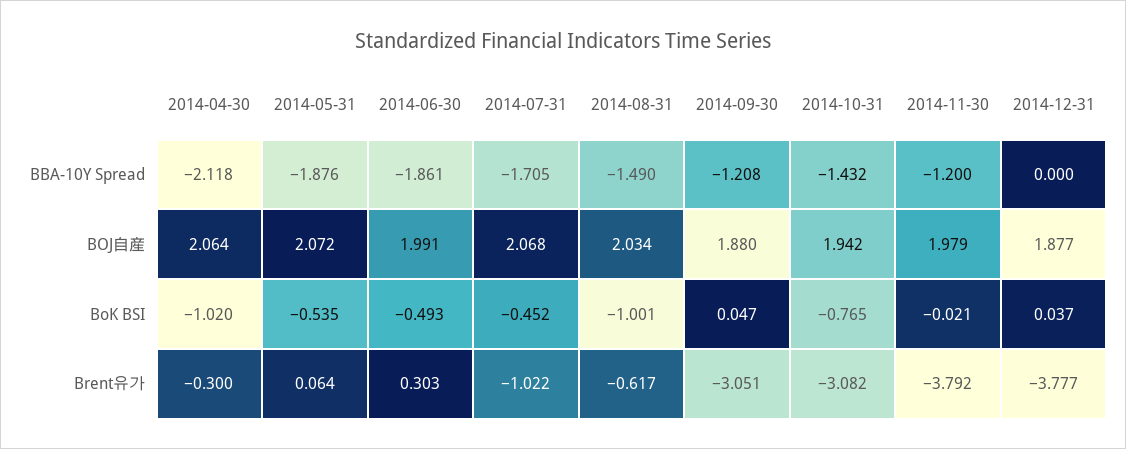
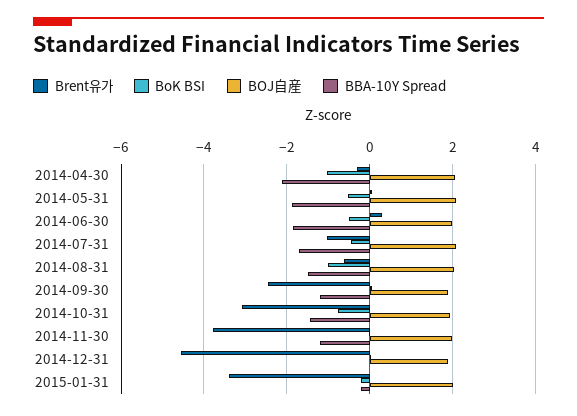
Brent유가, 2014-09-30: -3.051 -> -2.4
Brent유가, 2014-12-31: -3.777 -> -4.6
Brent유가, 2015-01-31: none -> -3.4
BoK BSI, 2015-01-31: none -> -0.2
BOJ自産, 2015-01-31: none -> 2
BBA-10Y Spread, 2015-01-31: none -> -0.2

